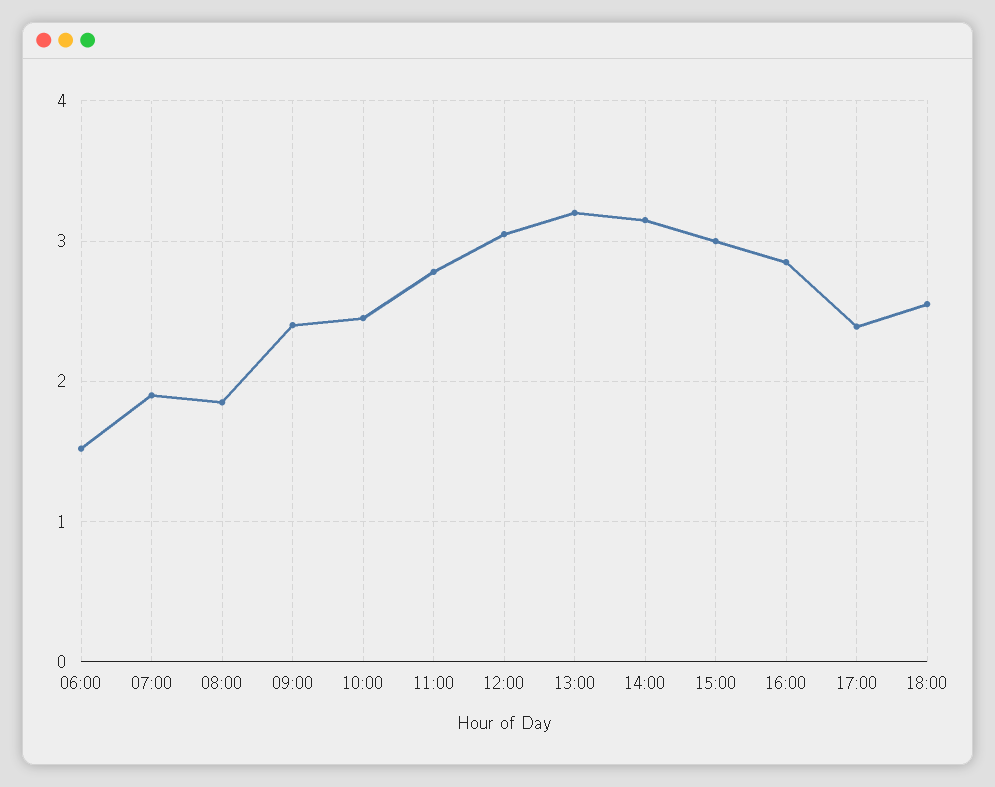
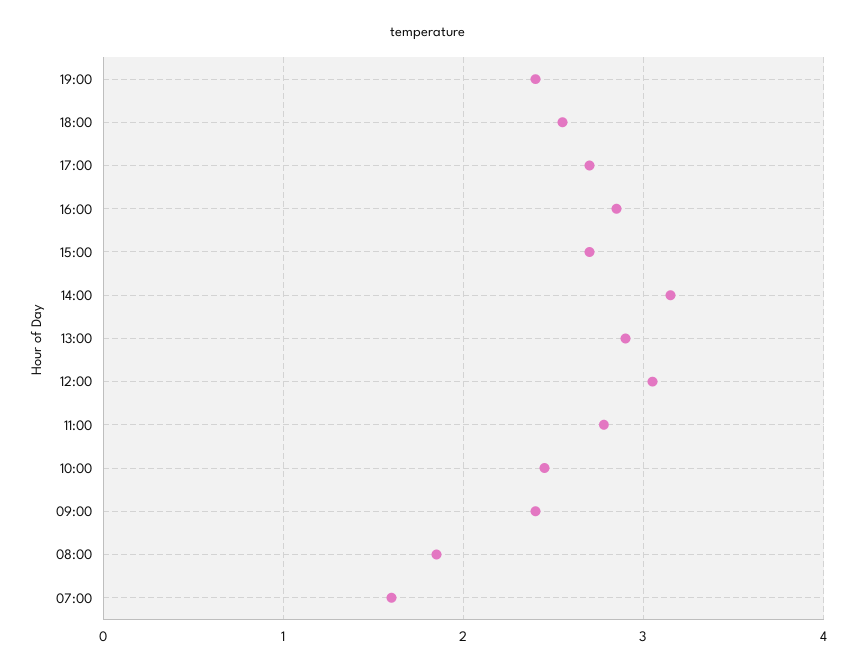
06:00: 1.5 -> none
07:00: 1.9 -> 1.6
13:00: 3.2 -> 2.9
15:00: 3 -> 2.7
17:00: 2.4 -> 2.7
19:00: none -> 2.4

